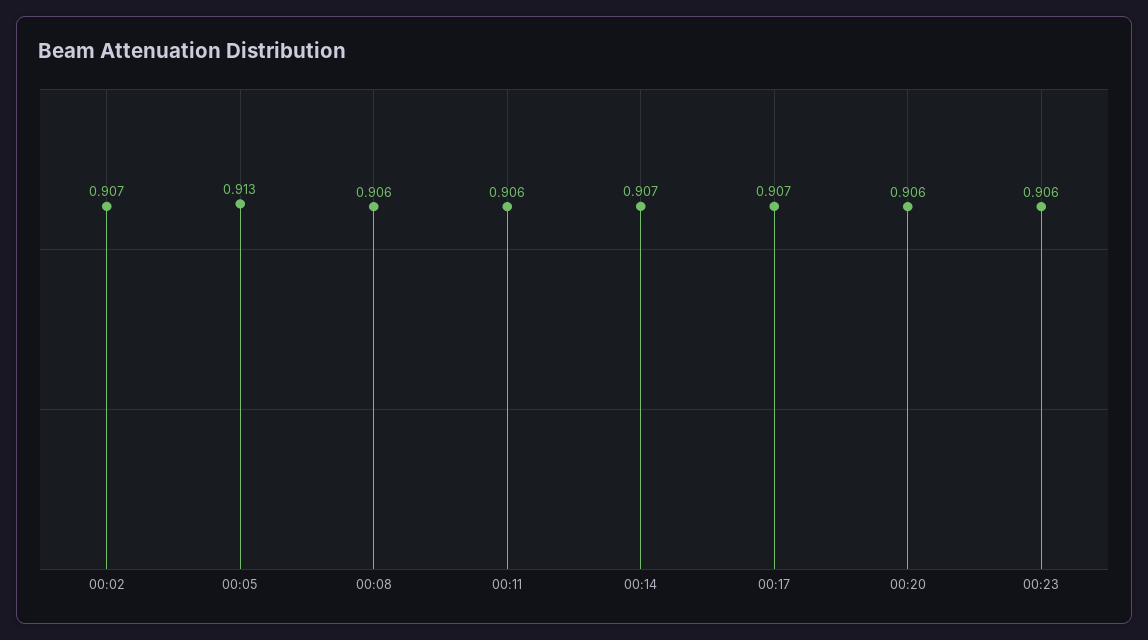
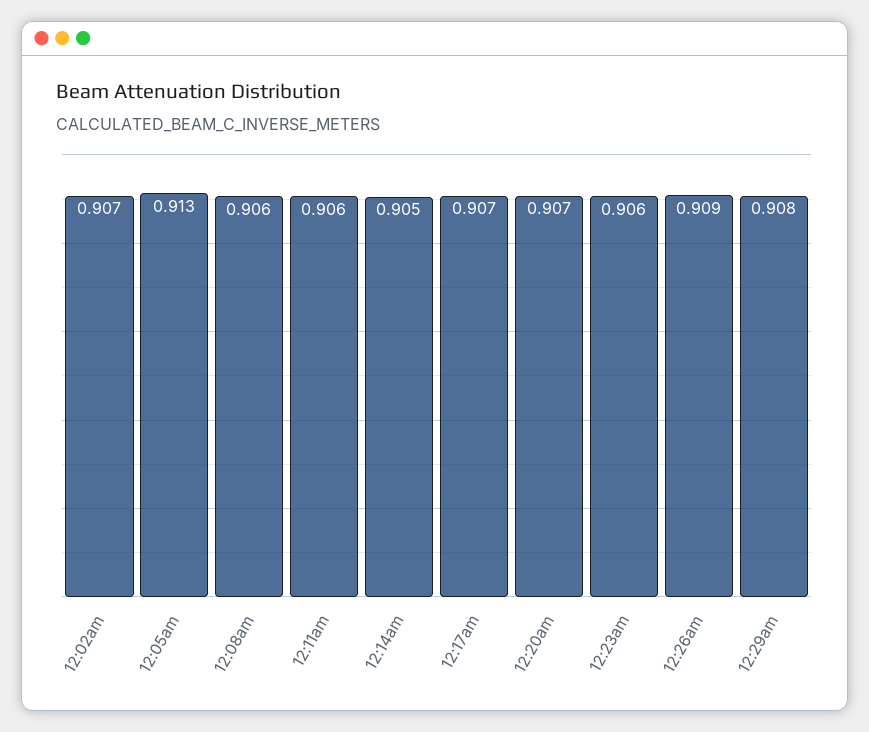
00:14: 0.907 -> 0.905
00:20: 0.906 -> 0.907
12:26am: none -> 0.909
12:29am: none -> 0.908

